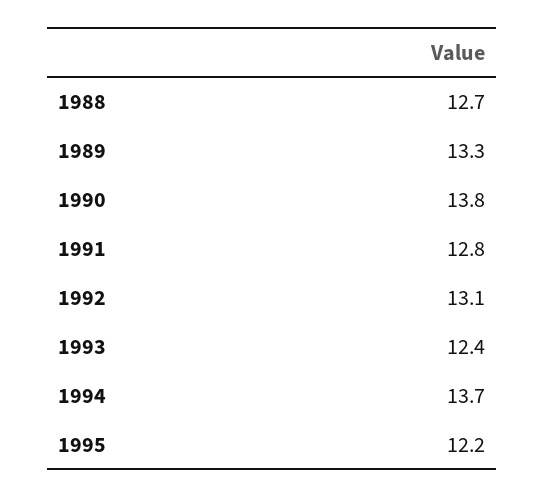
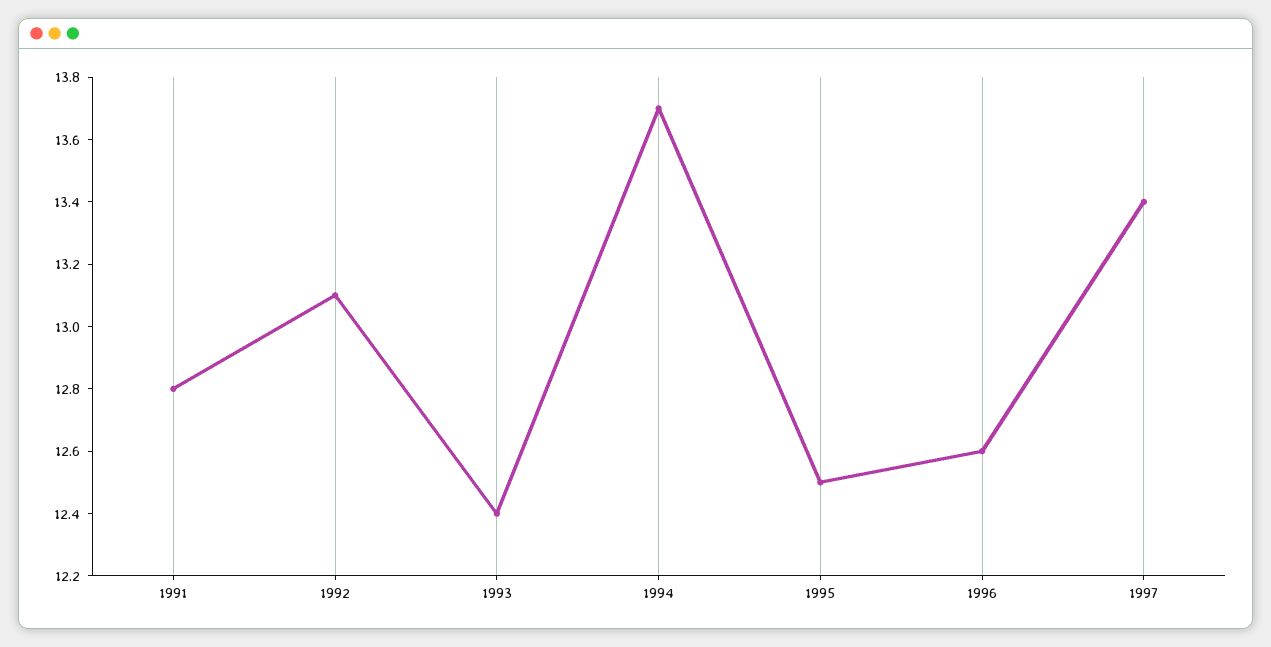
1988: 12.7 -> none
1989: 13.3 -> none
1990: 13.8 -> none
1995: 12.2 -> 12.5
1996: none -> 12.6
1997: none -> 13.4

